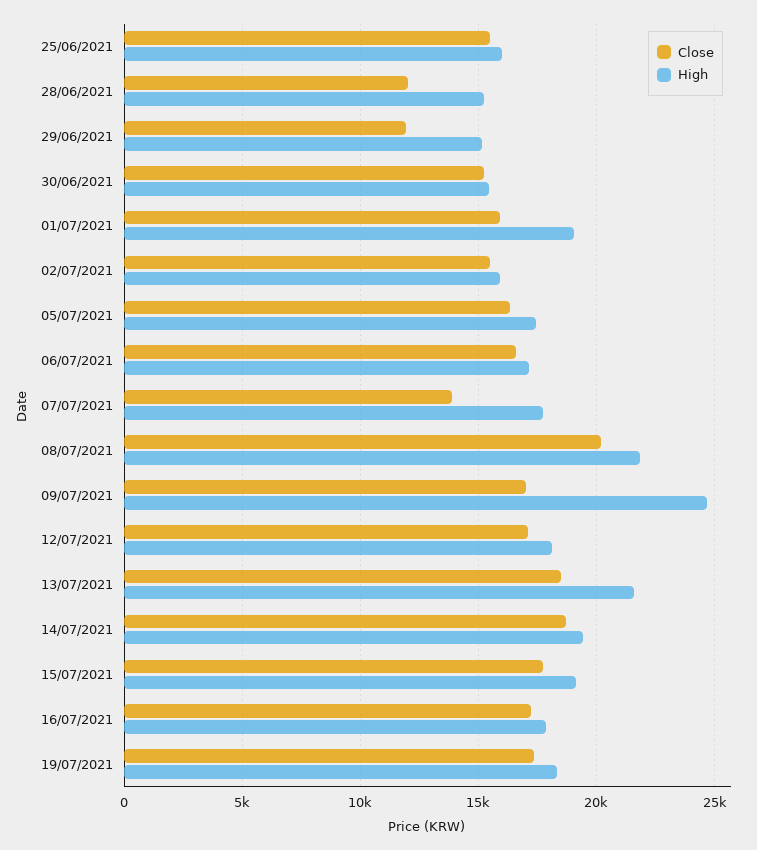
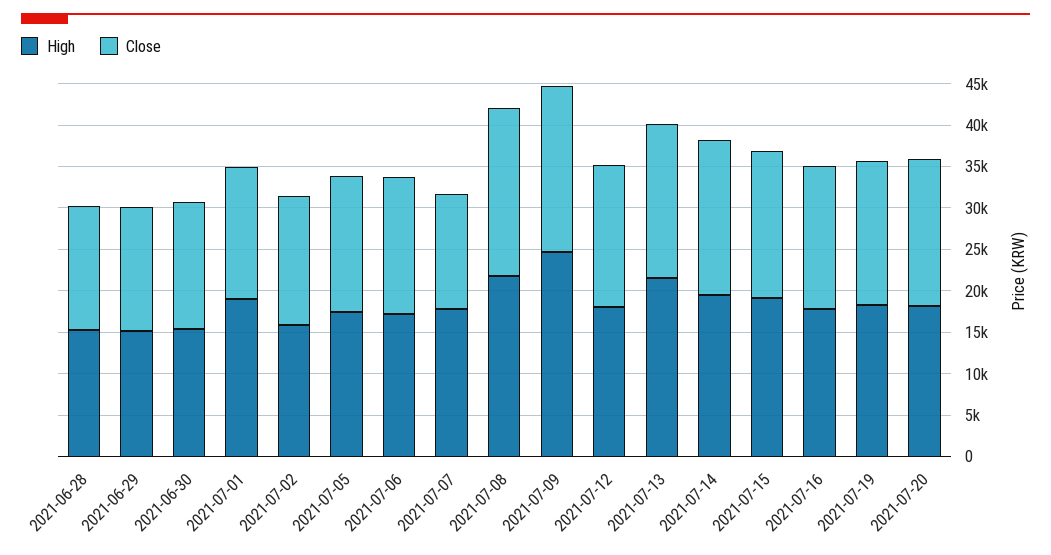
Close, 25/06/2021: 15500 -> none
High, 25/06/2021: 16000 -> none
Close, 28/06/2021: 12000 -> 15000
Close, 29/06/2021: 12000 -> 15000
Close, 09/07/2021: 17000 -> 20000
High, 2021-07-20: none -> 18000
Close, 2021-07-20: none -> 18000

